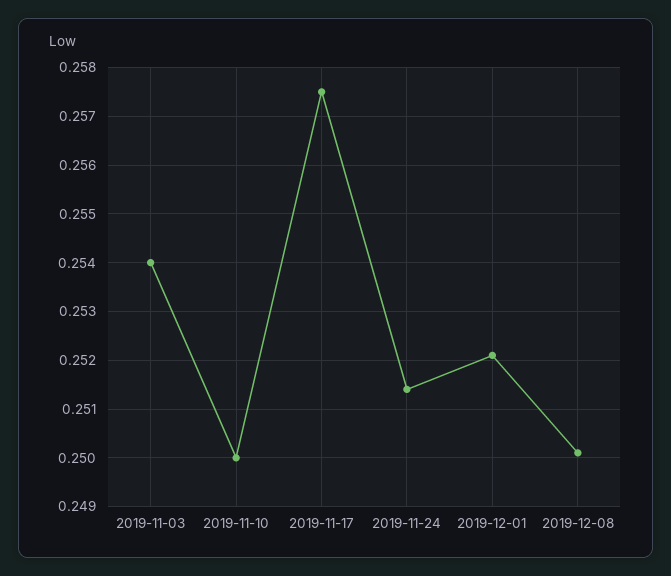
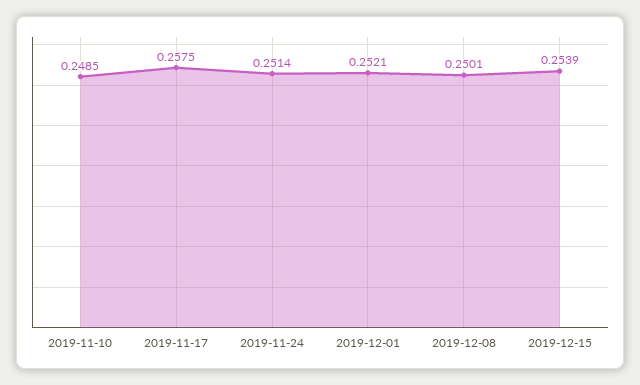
2019-11-03: 0.254 -> none
2019-11-10: 0.25 -> 0.2485
2019-12-15: none -> 0.2539

